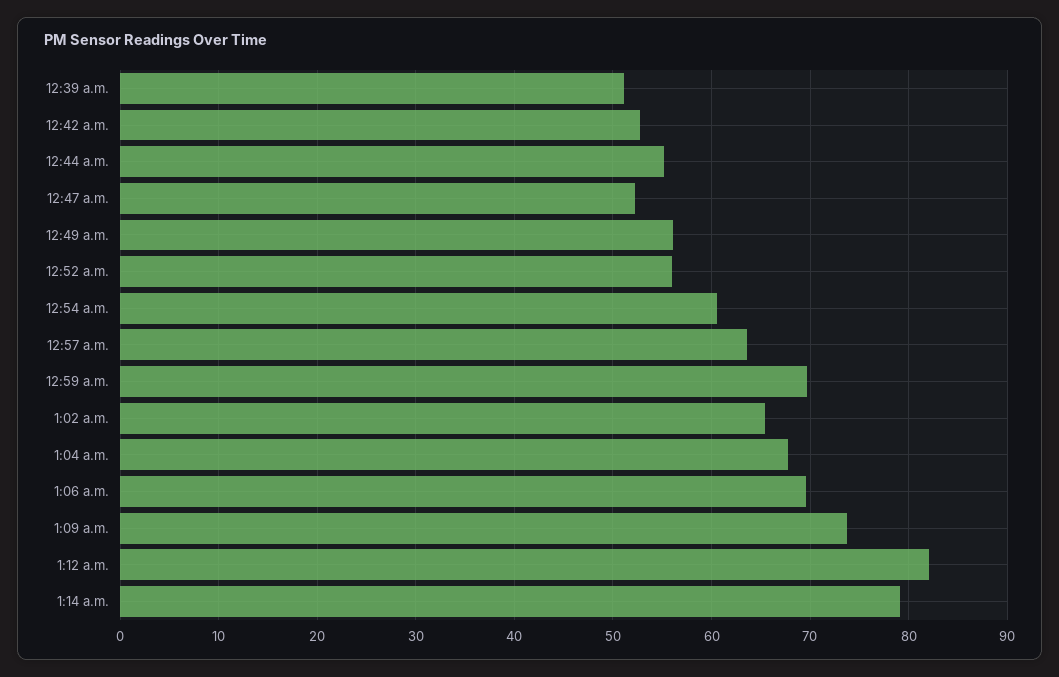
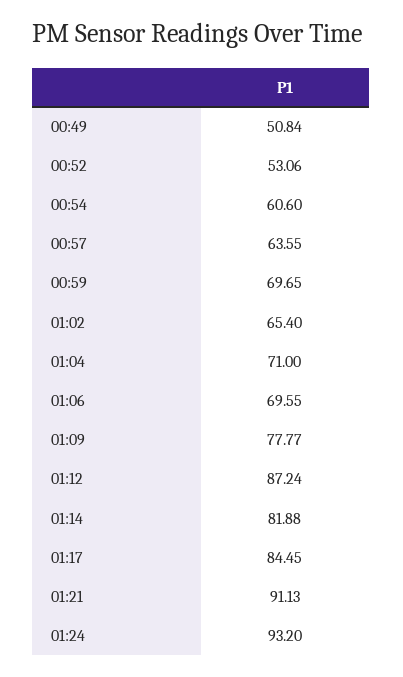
12:39 a.m.: 51 -> none
12:42 a.m.: 53 -> none
12:44 a.m.: 55 -> none
12:47 a.m.: 52 -> none
12:49 a.m.: 56 -> 50.84
12:52 a.m.: 56 -> 53.06
1:04 a.m.: 68 -> 71
1:09 a.m.: 74 -> 77.77
1:12 a.m.: 82 -> 87.24
1:14 a.m.: 79 -> 81.88
01:17: none -> 84.45
01:21: none -> 91.13
01:24: none -> 93.2

